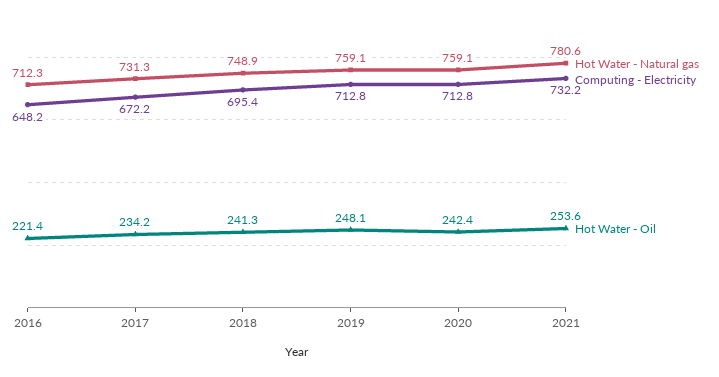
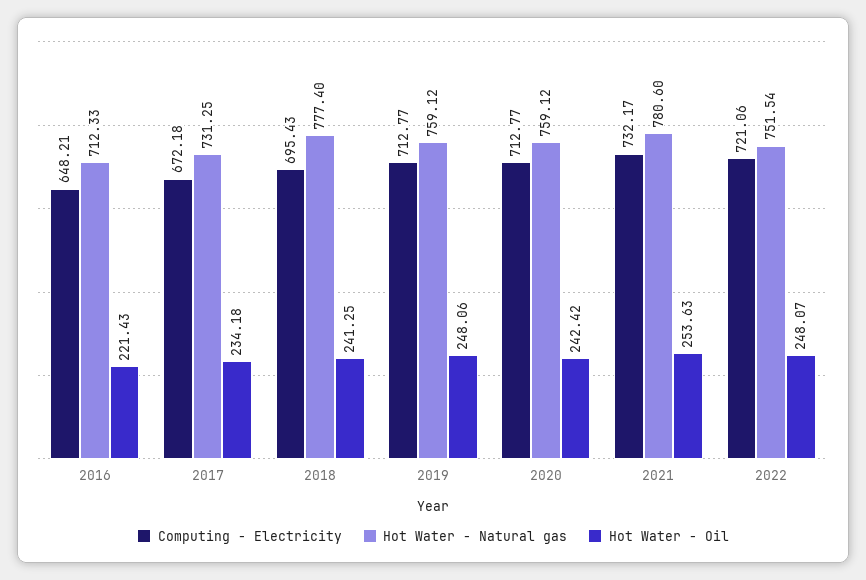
Hot Water - Natural gas, 2018: 748.9 -> 777.4
Computing - Electricity, 2022: none -> 721.06
Hot Water - Natural gas, 2022: none -> 751.54
Hot Water - Oil, 2022: none -> 248.07

